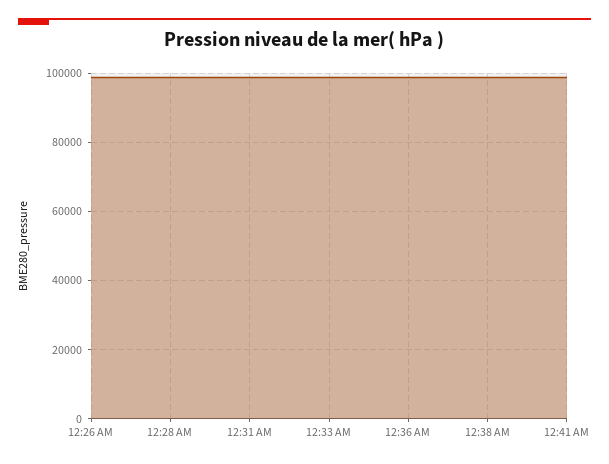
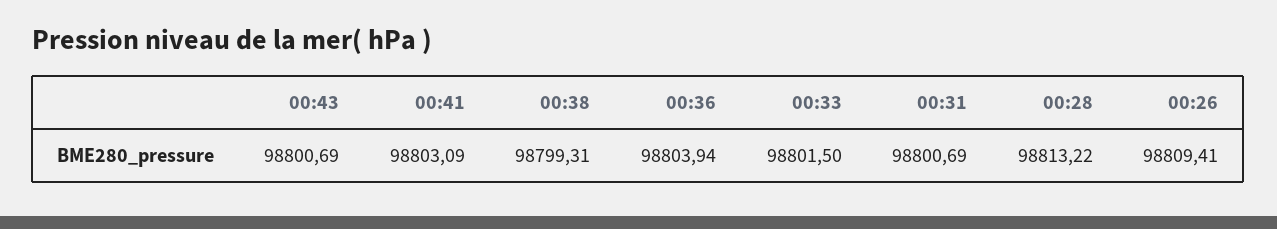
00:43: none -> 98800.69

